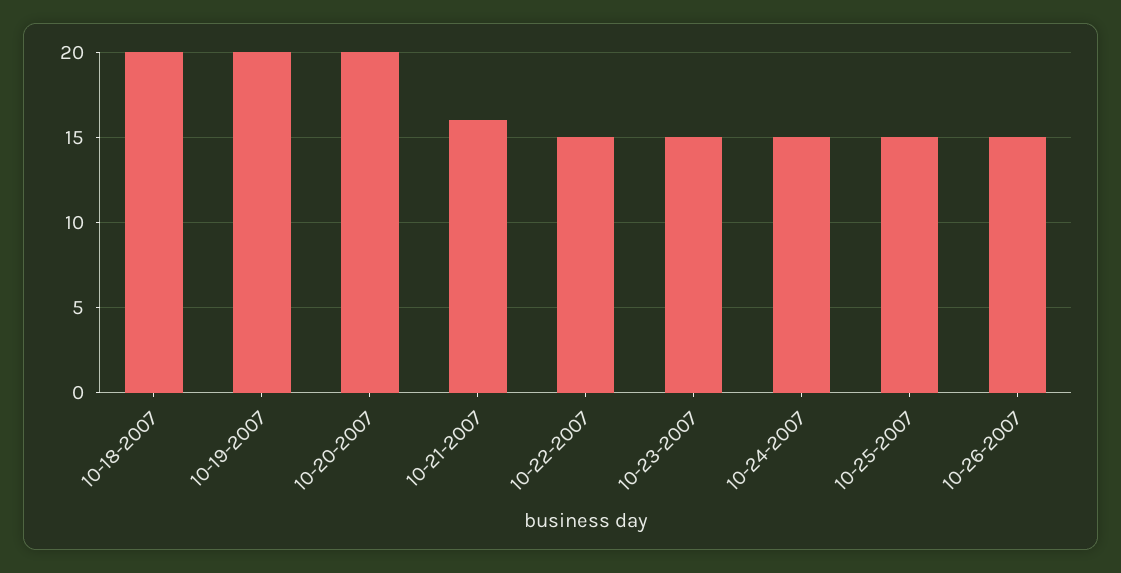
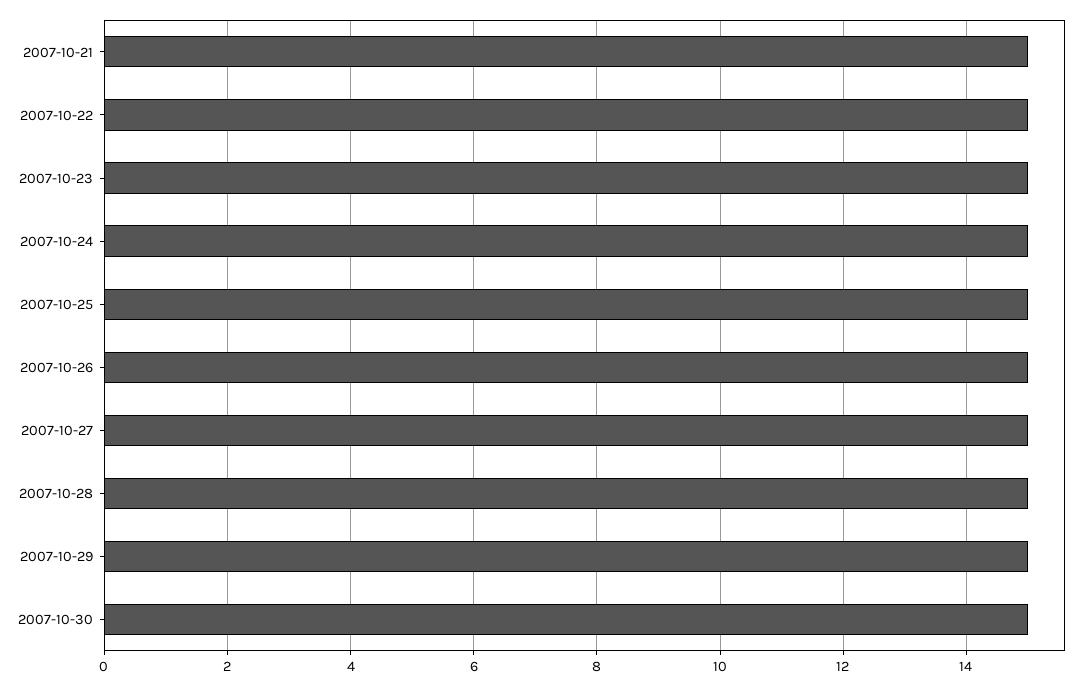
10-18-2007: 20 -> none
10-19-2007: 20 -> none
10-20-2007: 20 -> none
10-21-2007: 16 -> 15
2007-10-27: none -> 15
2007-10-28: none -> 15
2007-10-29: none -> 15
2007-10-30: none -> 15

